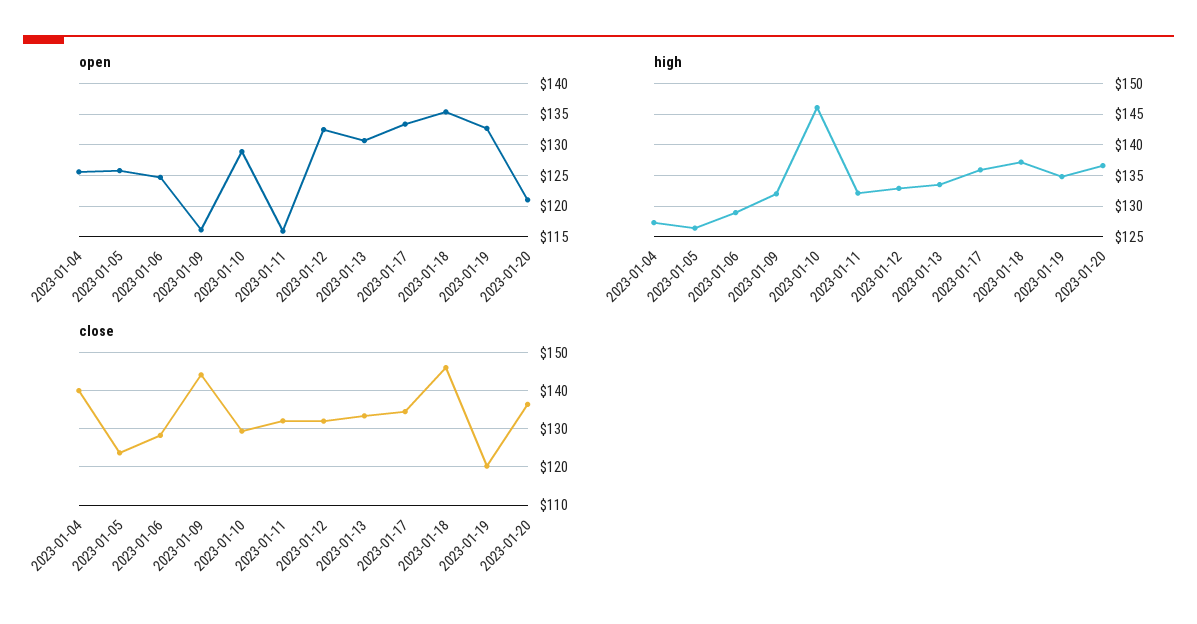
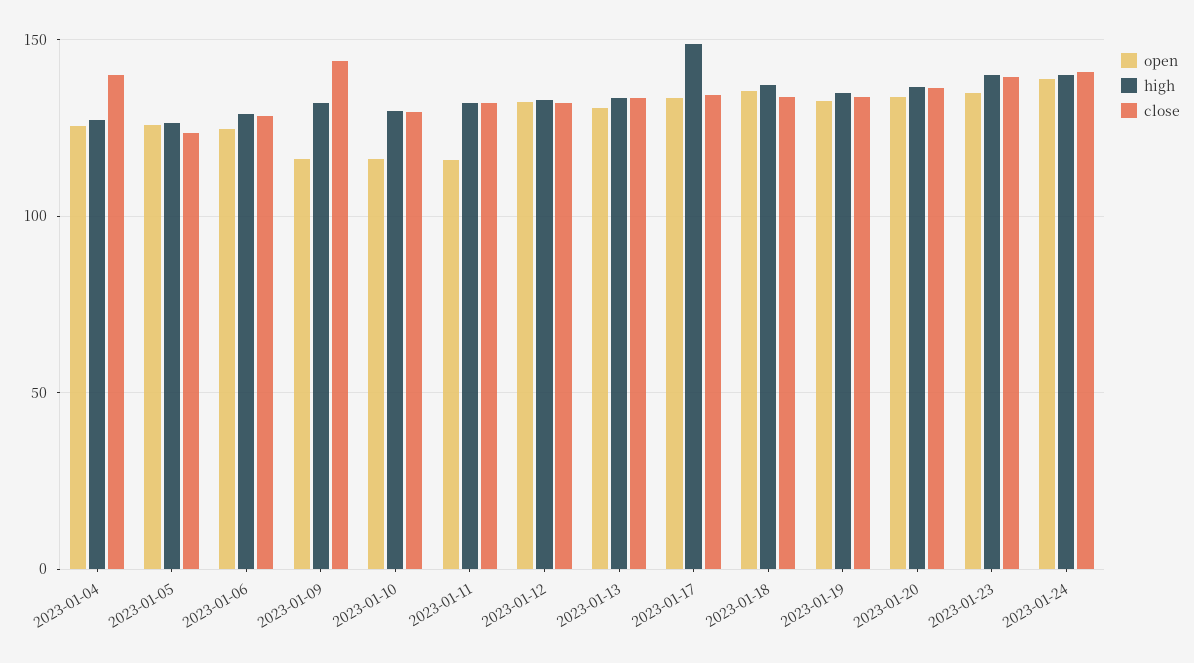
open, 2023-01-10: 129 -> 115
open, 2023-01-20: 121 -> 135
high, 2023-01-10: 146 -> 130
high, 2023-01-17: 136 -> 150
close, 2023-01-18: 146 -> 135
close, 2023-01-19: 120 -> 135
open, 2023-01-23: none -> 135
high, 2023-01-23: none -> 140
close, 2023-01-23: none -> 140
open, 2023-01-24: none -> 140
high, 2023-01-24: none -> 140
close, 2023-01-24: none -> 140

